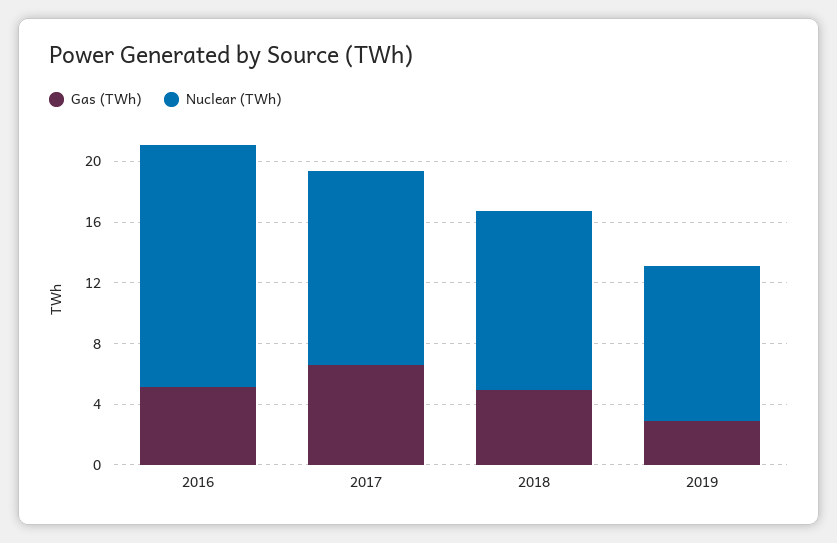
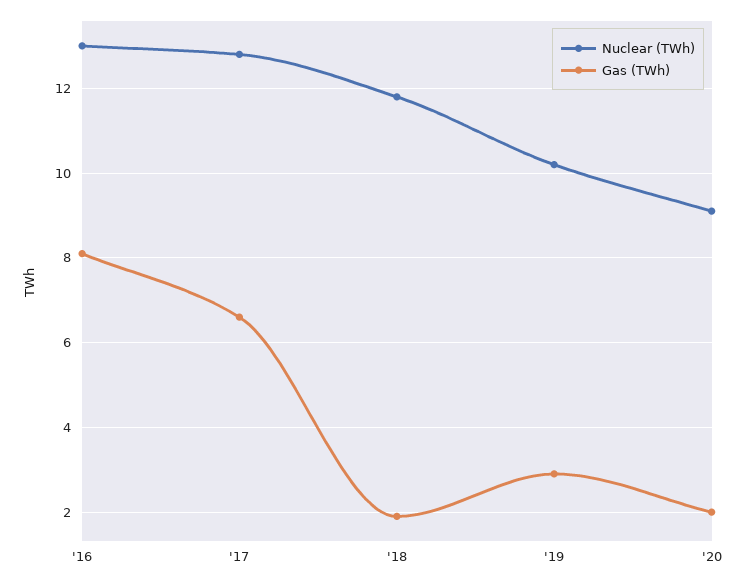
Gas (TWh), 2016: 5 -> 8
Nuclear (TWh), 2016: 16 -> 13
Gas (TWh), 2018: 5 -> 2
Nuclear (TWh), '20: none -> 9
Gas (TWh), '20: none -> 2

